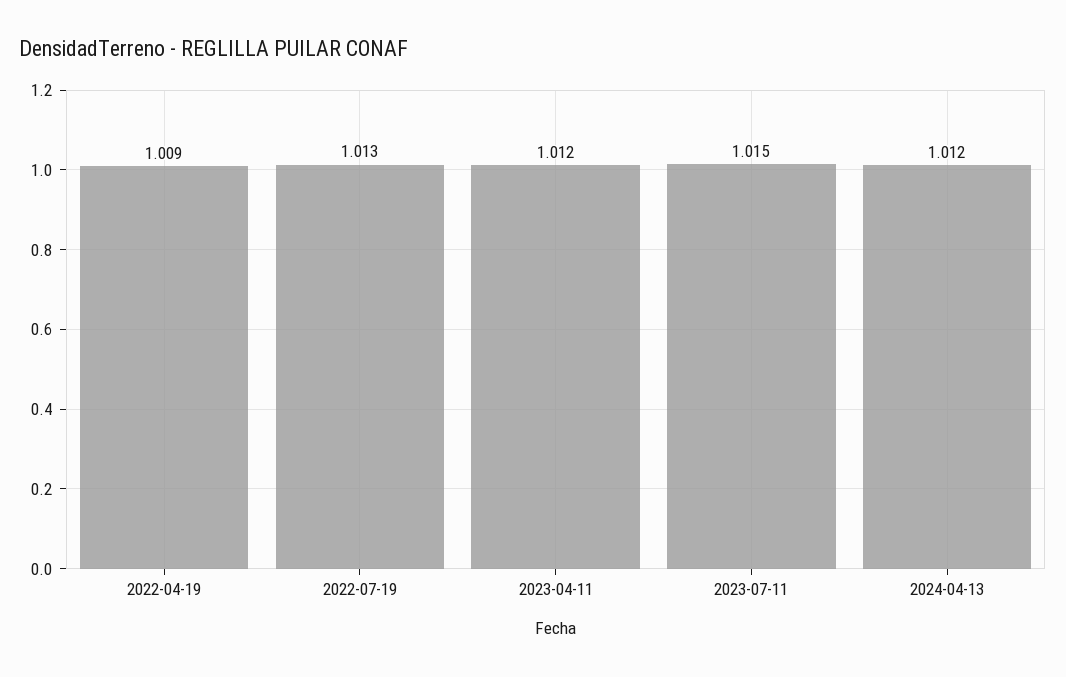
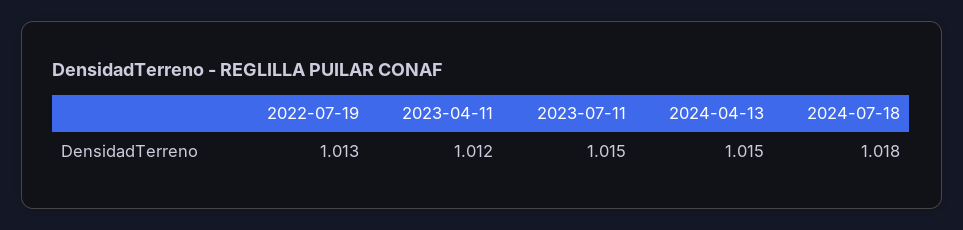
2022-04-19: 1.009 -> none
2024-04-13: 1.012 -> 1.015
2024-07-18: none -> 1.018

